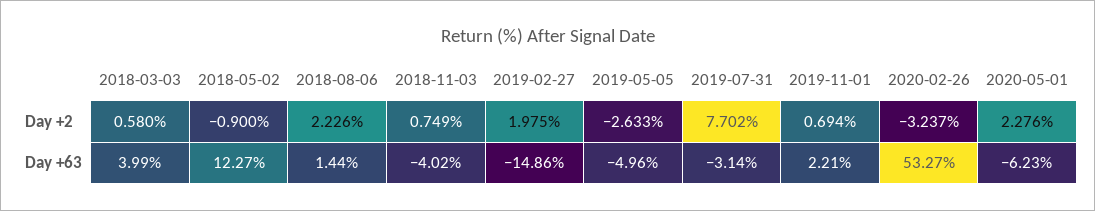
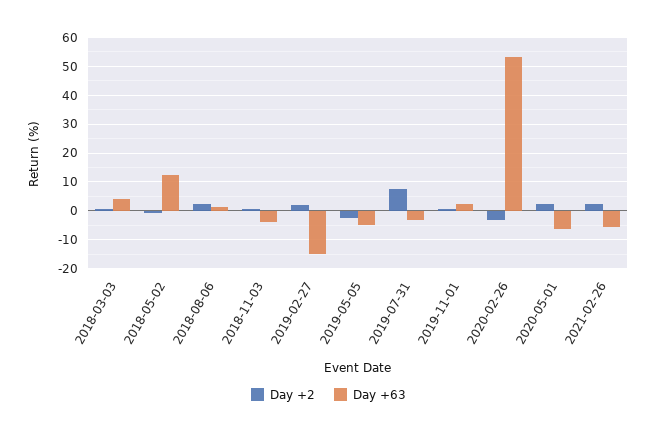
Day +2, 2021-02-26: none -> 2.5
Day +63, 2021-02-26: none -> -5

